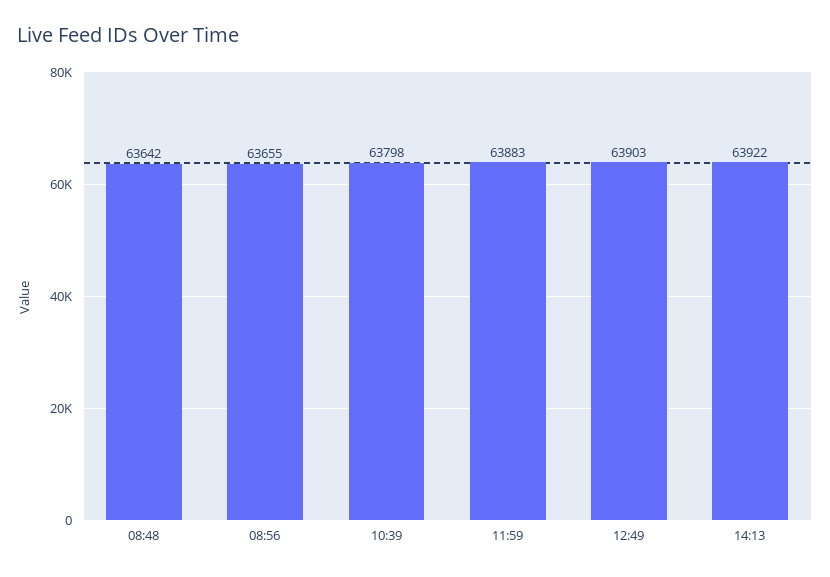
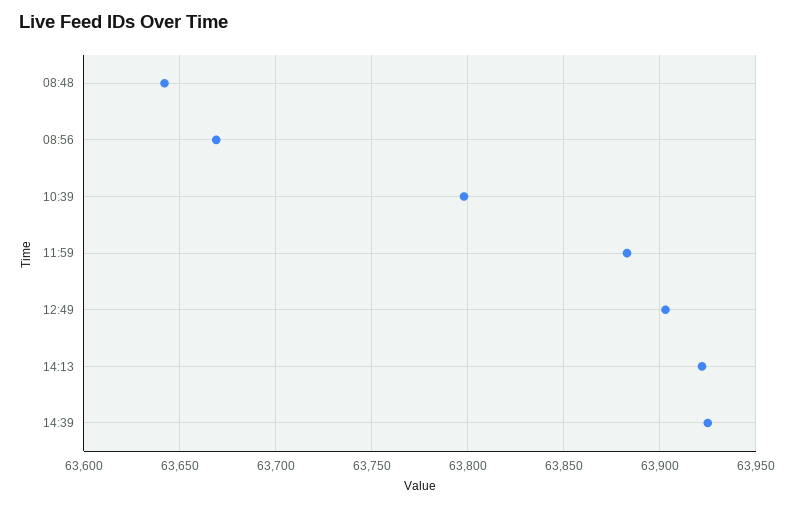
08:56: 63655 -> 63670
14:39: none -> 63925

